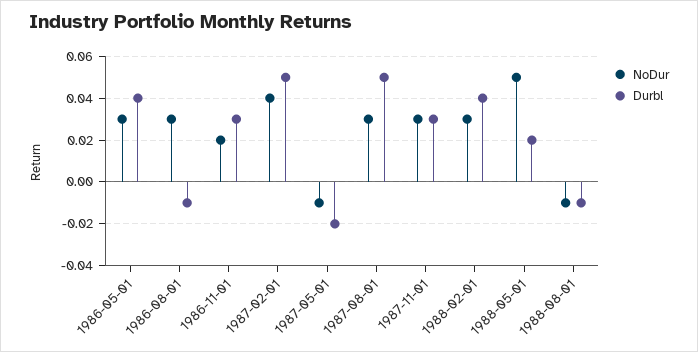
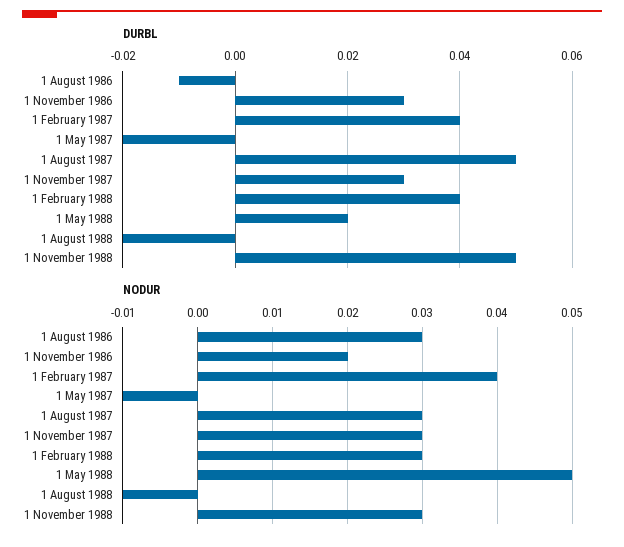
NoDur, 1986-05-01: 0.03 -> none
Durbl, 1986-05-01: 0.04 -> none
Durbl, 1987-02-01: 0.05 -> 0.04
Durbl, 1988-08-01: -0.01 -> -0.02
Durbl, 1 November 1988: none -> 0.05
NoDur, 1 November 1988: none -> 0.03

